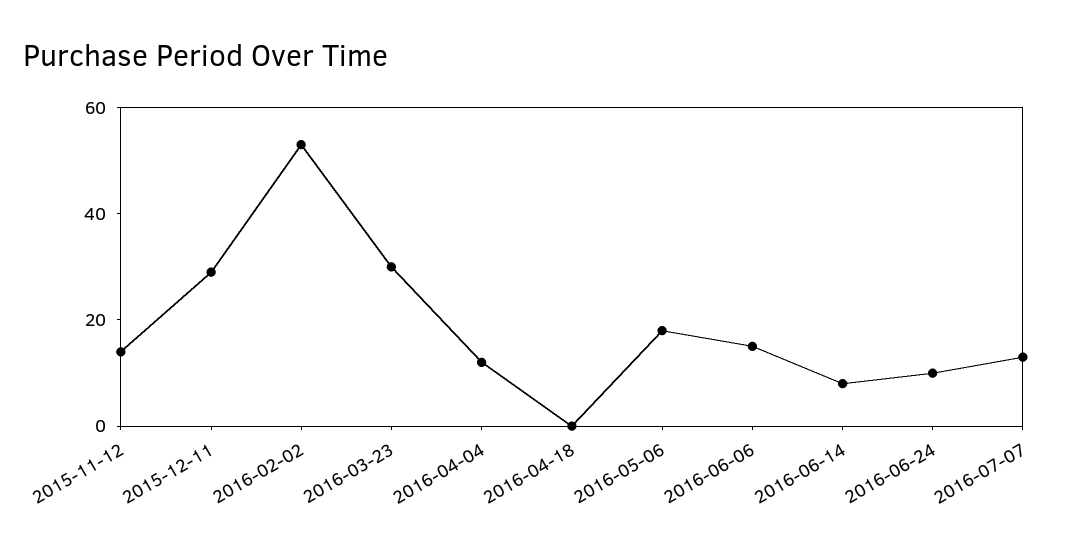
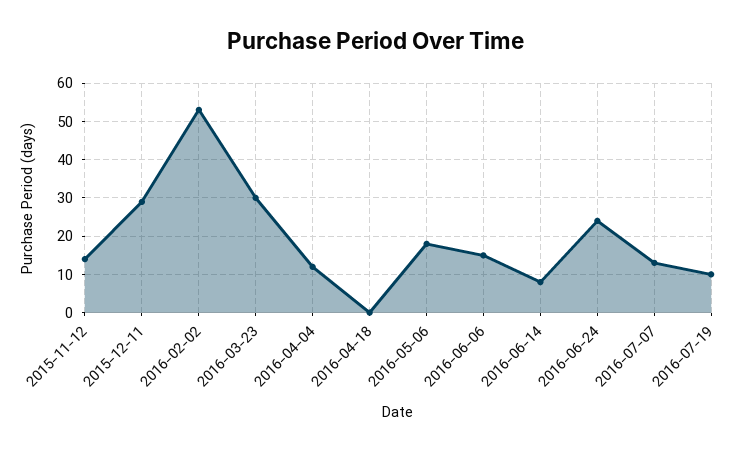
2016-06-24: 10 -> 25
2016-07-19: none -> 10

